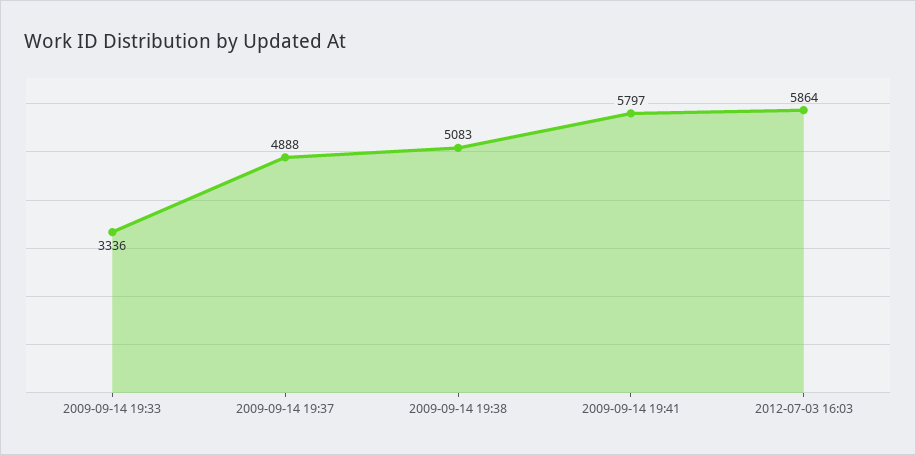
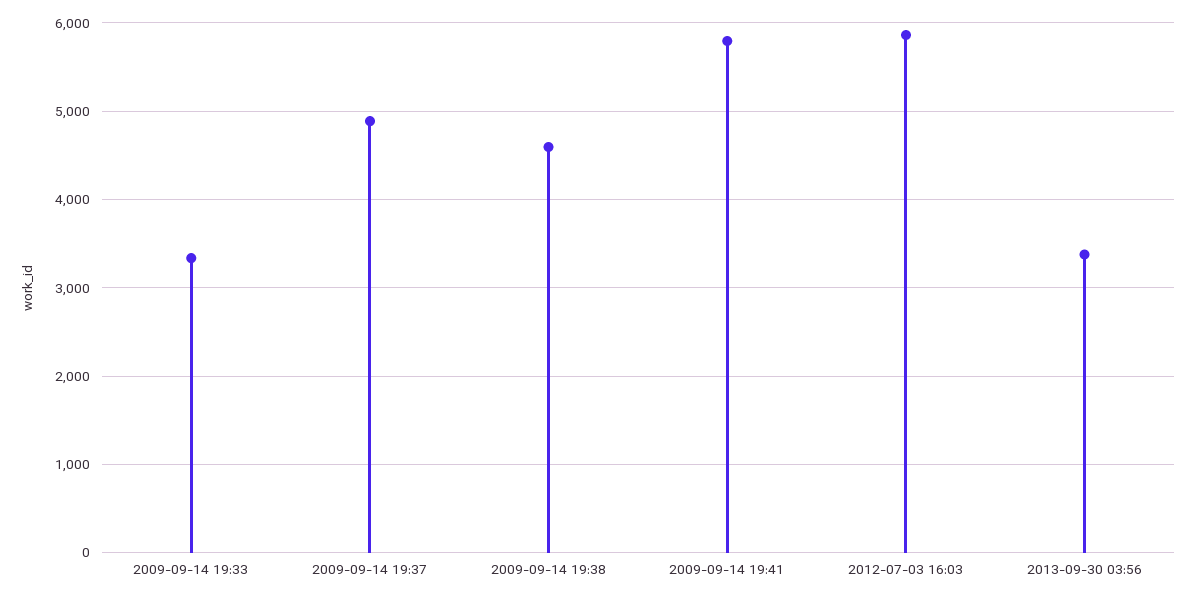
2009-09-14 19:38: 5083 -> 4600
2013-09-30 03:56: none -> 3400

